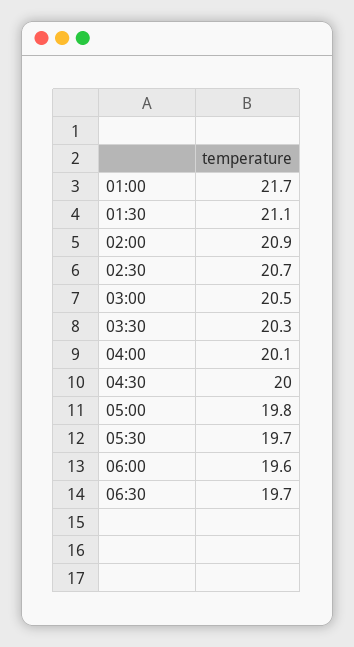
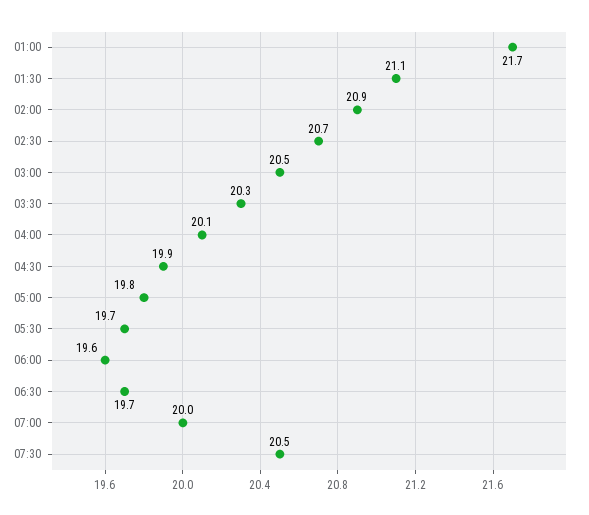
04:30: 20 -> 19.9
07:00: none -> 20
07:30: none -> 20.5

